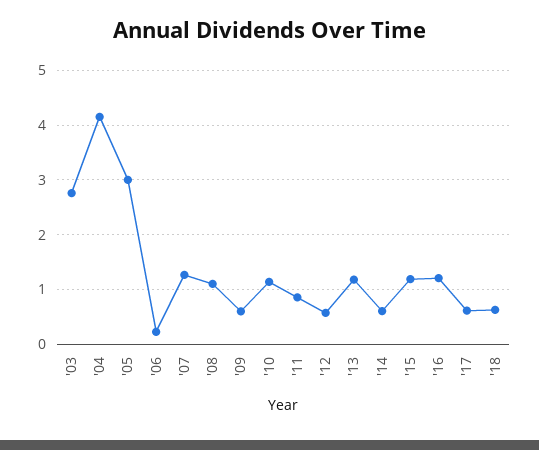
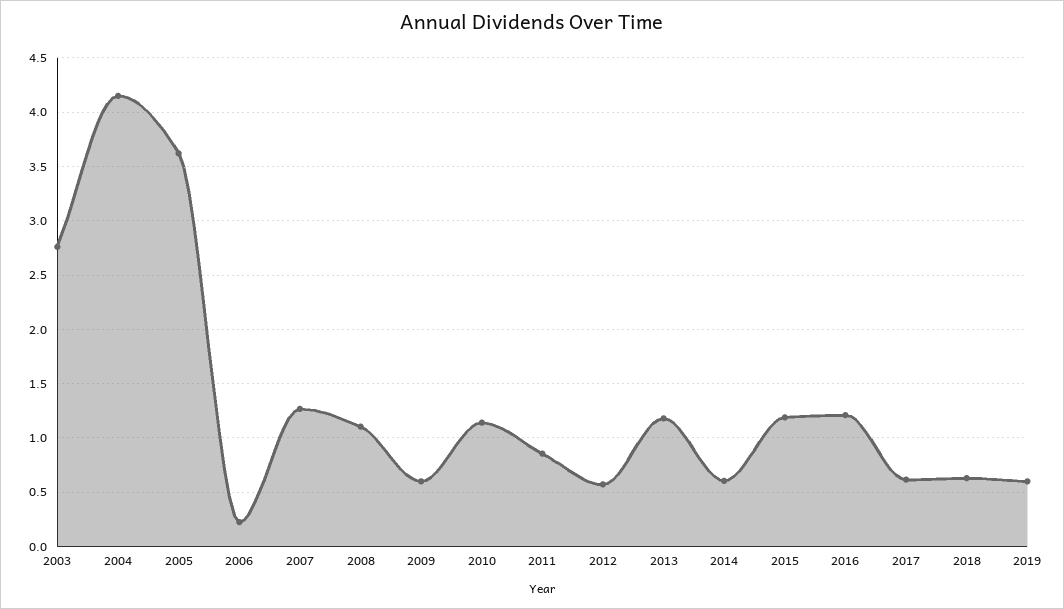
'05: 3 -> 3.6
2019: none -> 0.6

